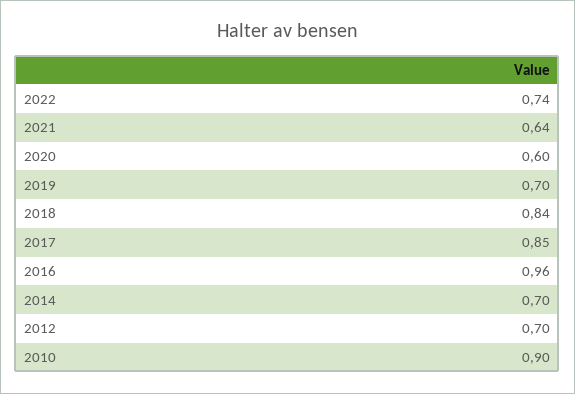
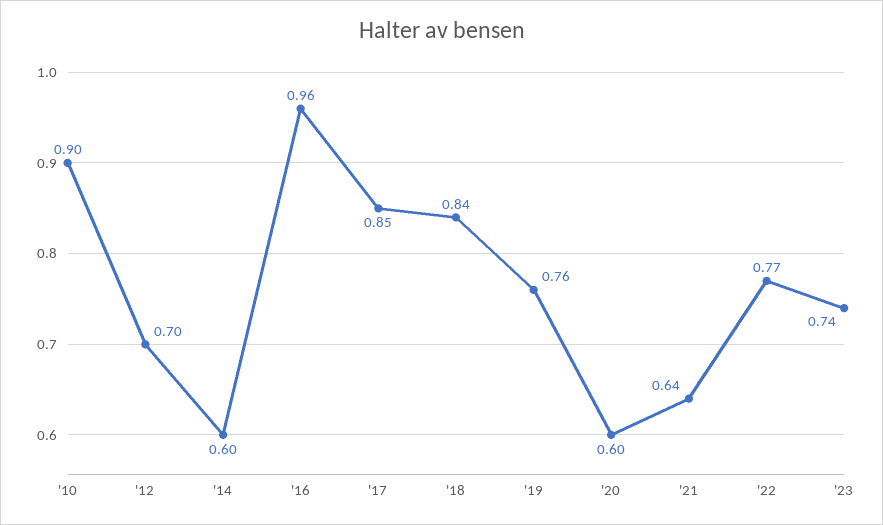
2022: 0.74 -> 0.77
2019: 0.7 -> 0.76
2014: 0.7 -> 0.6
'23: none -> 0.74

